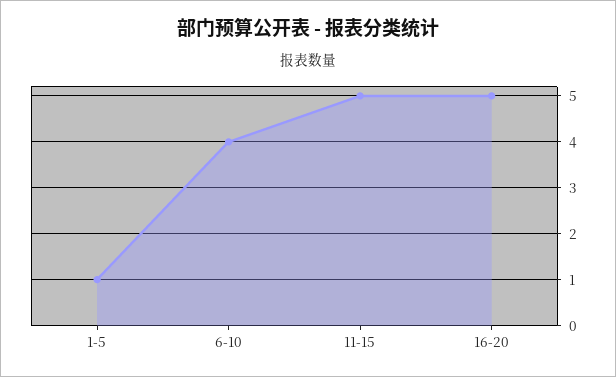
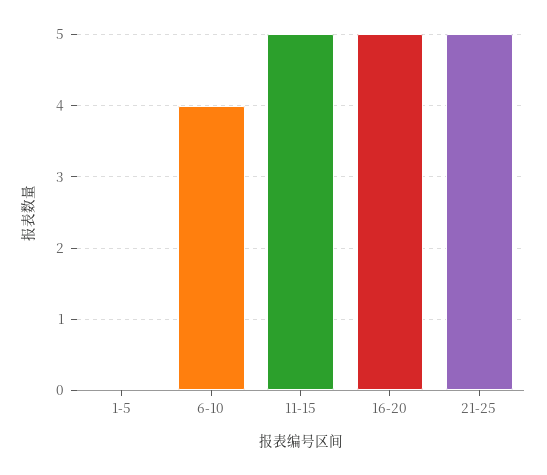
1-5: 1 -> 0
21-25: none -> 5

